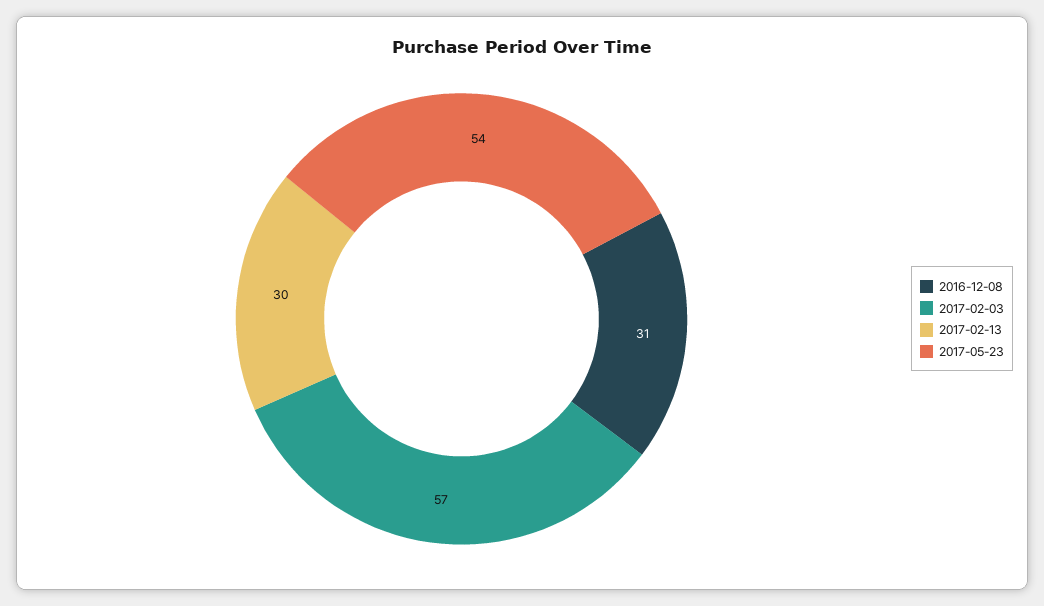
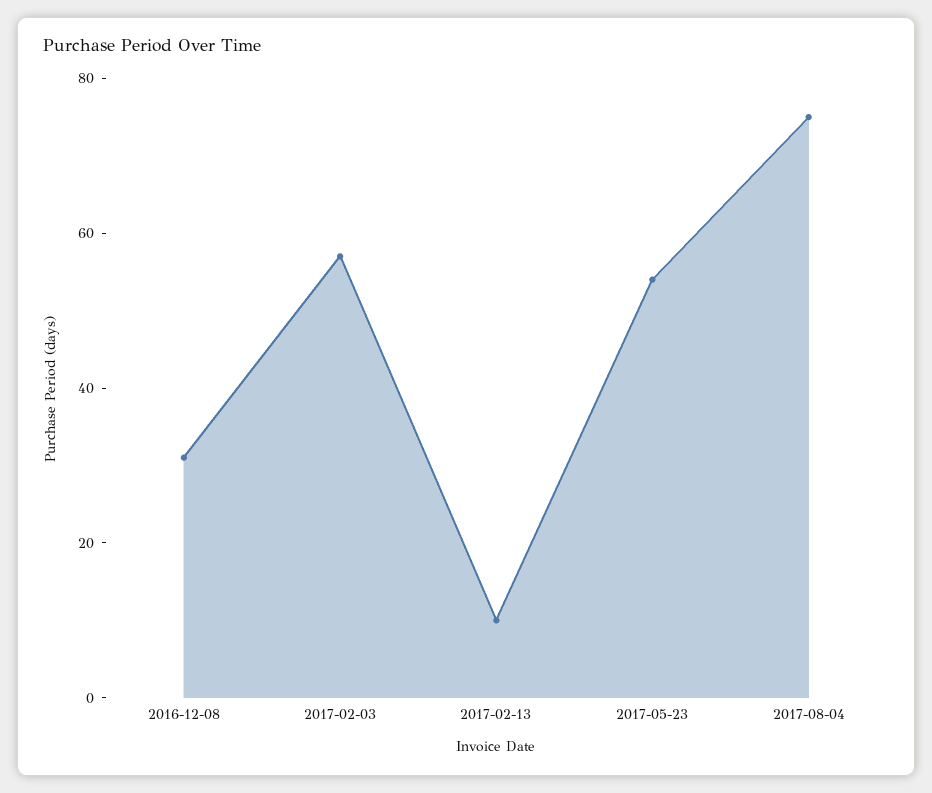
2017-02-13: 30 -> 10
2017-08-04: none -> 75

